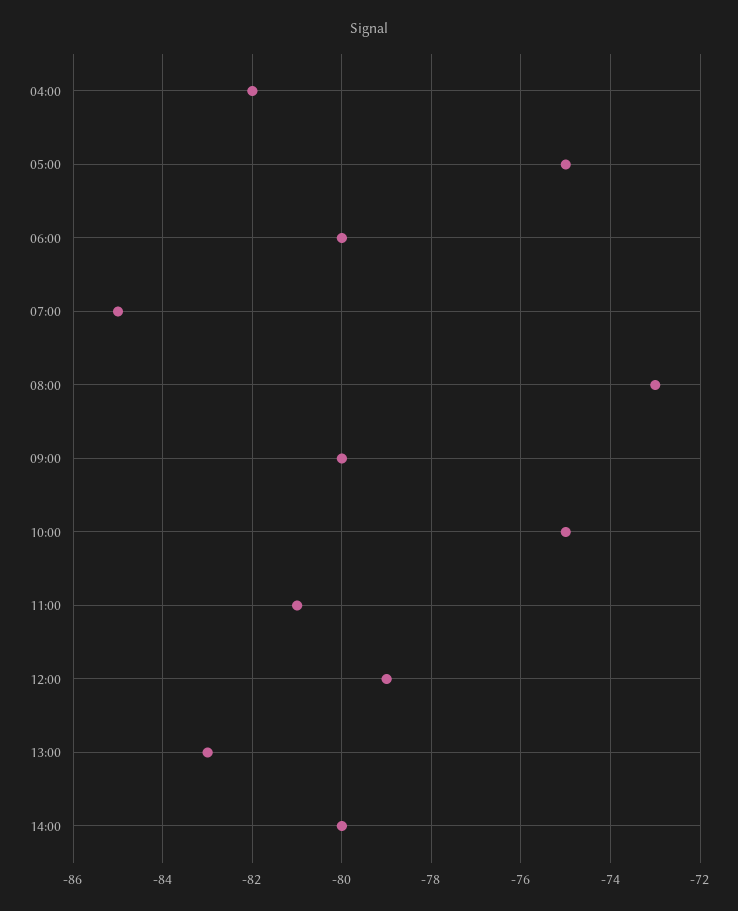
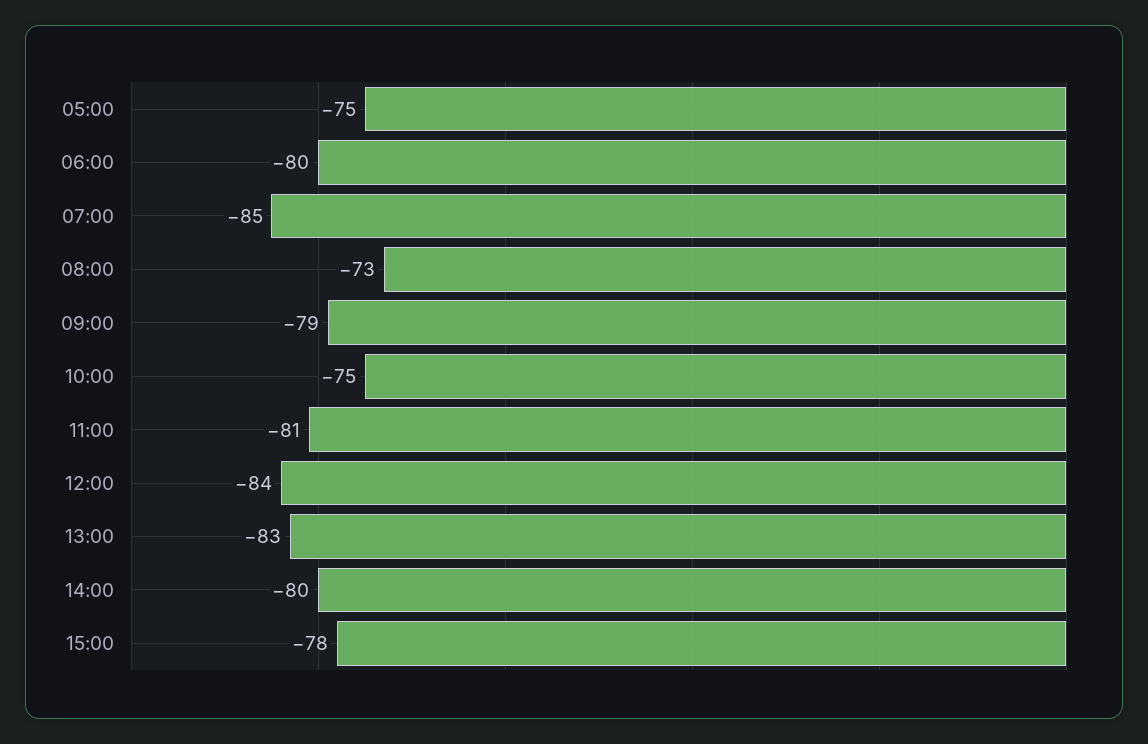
04:00: -82 -> none
09:00: -80 -> -79
12:00: -79 -> -84
15:00: none -> -78

